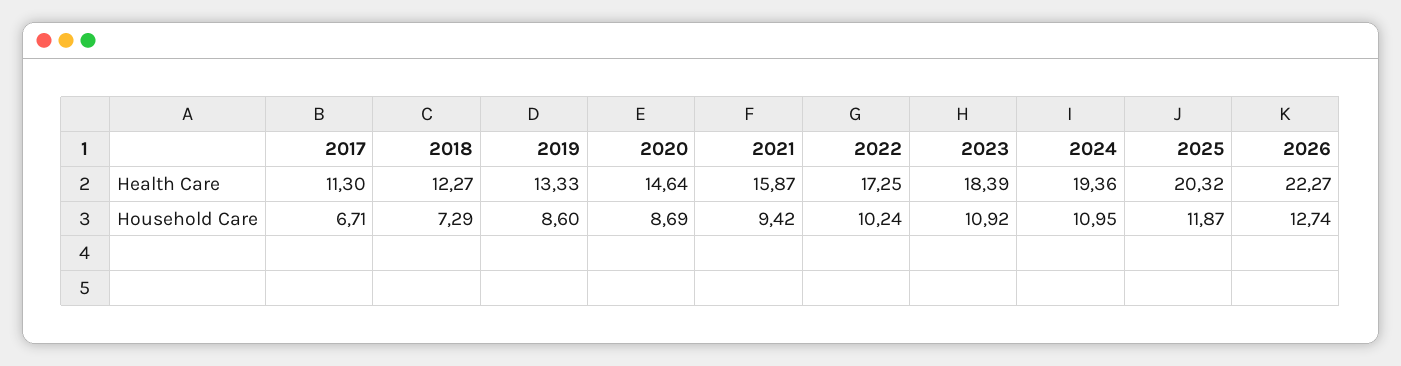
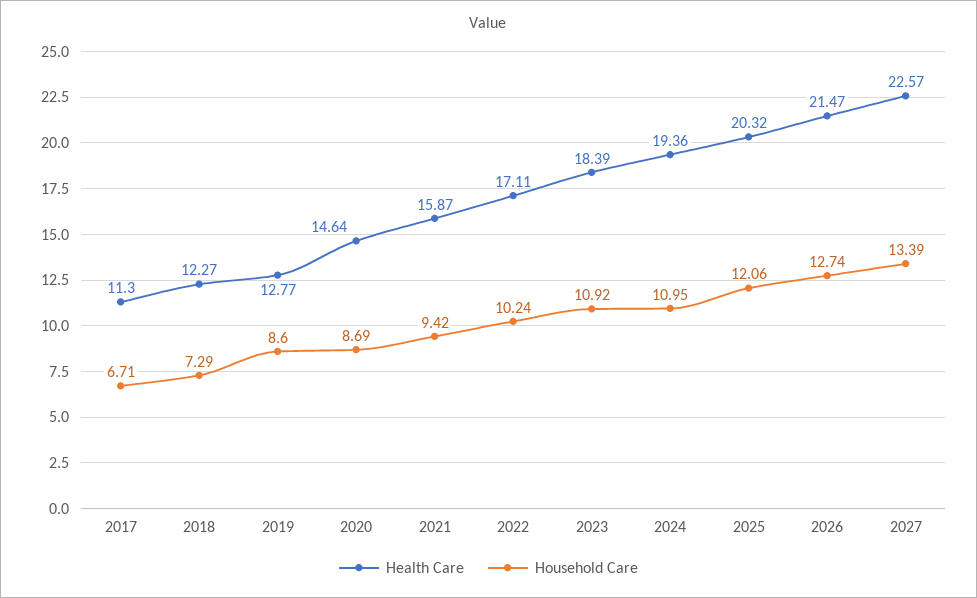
Health Care, 2019: 13.33 -> 12.77
Health Care, 2022: 17.25 -> 17.11
Health Care, 2026: 22.27 -> 21.47
Household Care, 2025: 11.87 -> 12.06
Health Care, 2027: none -> 22.57
Household Care, 2027: none -> 13.39

